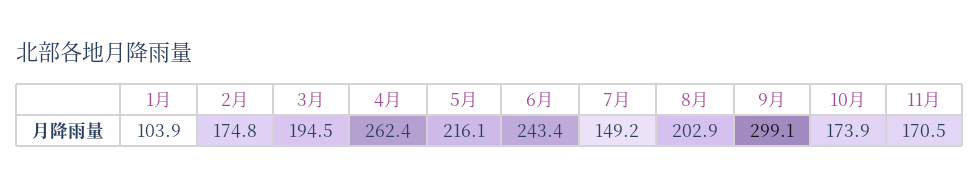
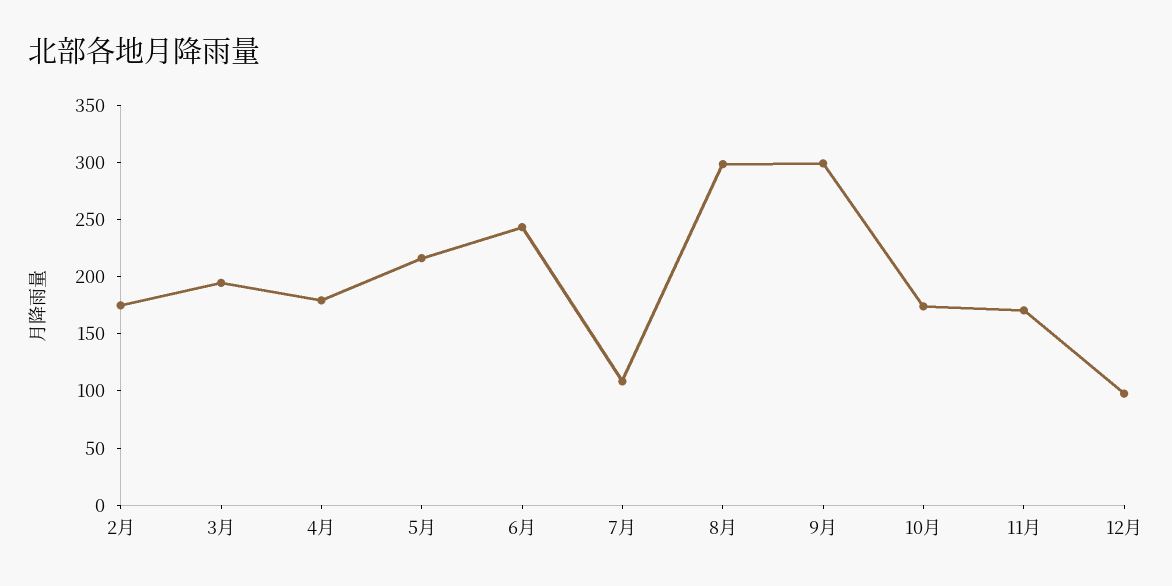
1月: 103.9 -> none
4月: 262.4 -> 180
7月: 149.2 -> 110
8月: 202.9 -> 300
12月: none -> 100

